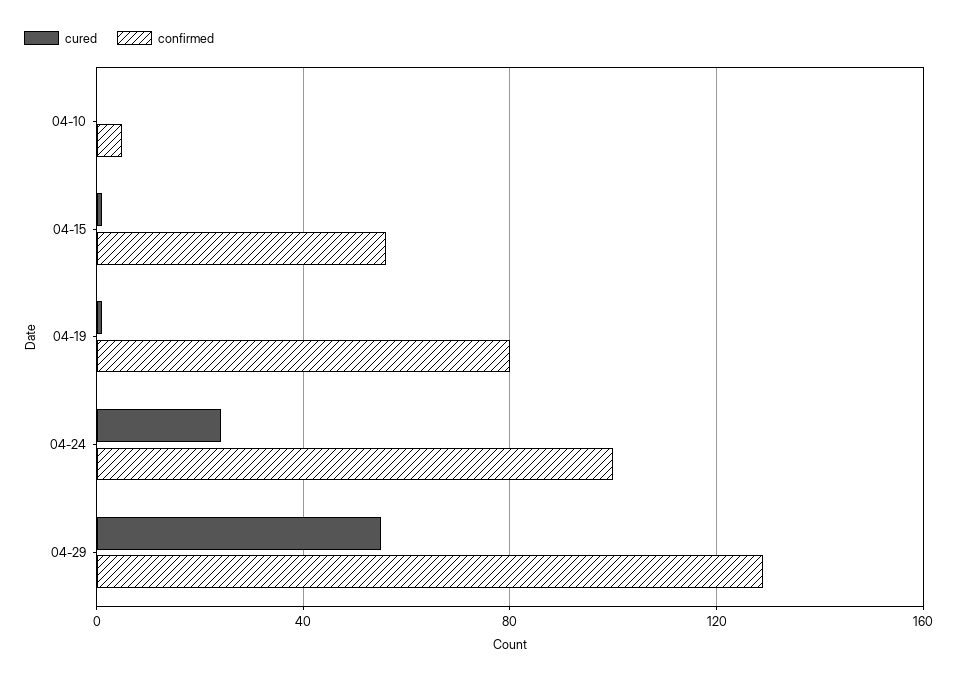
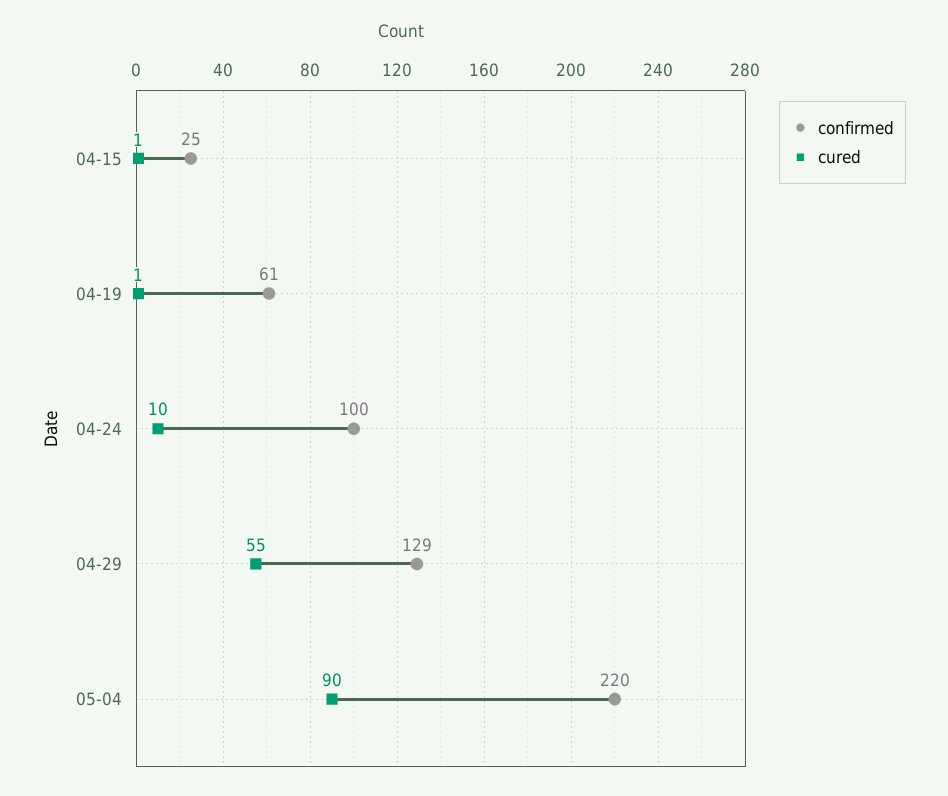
cured, 04-10: 0 -> none
confirmed, 04-10: 5 -> none
confirmed, 04-15: 55 -> 25
confirmed, 04-19: 80 -> 61
cured, 04-24: 25 -> 10
confirmed, 05-04: none -> 220
cured, 05-04: none -> 90

